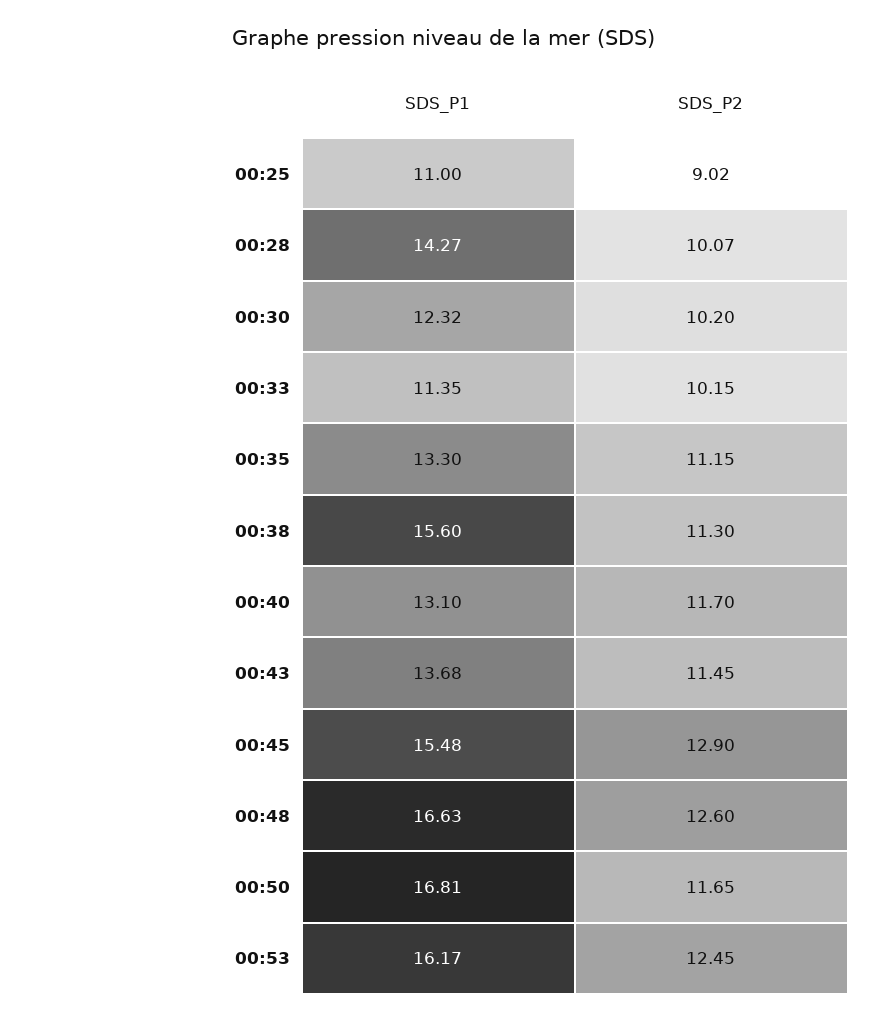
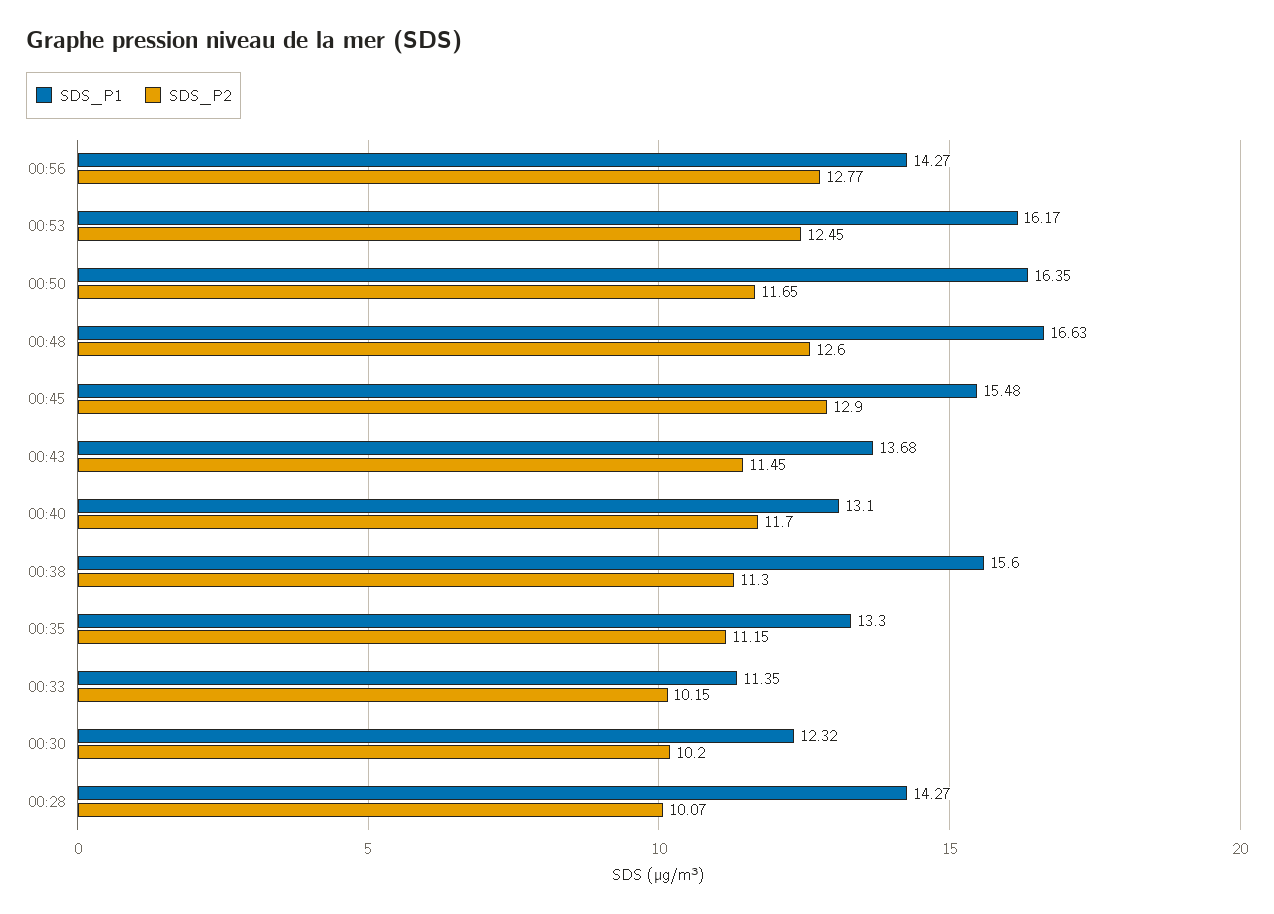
SDS_P1, 00:25: 11 -> none
SDS_P2, 00:25: 9.02 -> none
SDS_P1, 00:50: 16.81 -> 16.35
SDS_P1, 00:56: none -> 14.27
SDS_P2, 00:56: none -> 12.77

